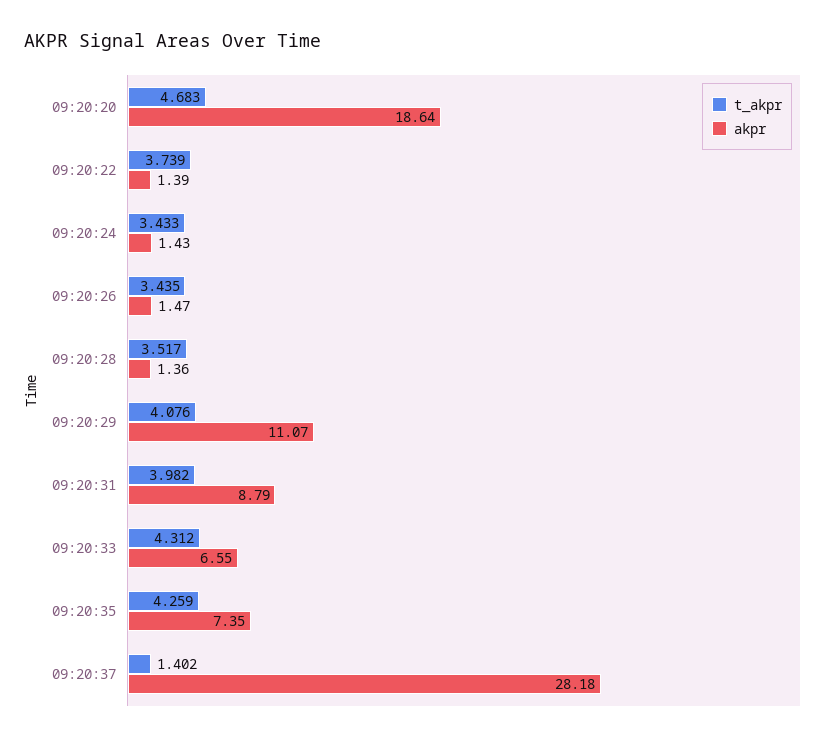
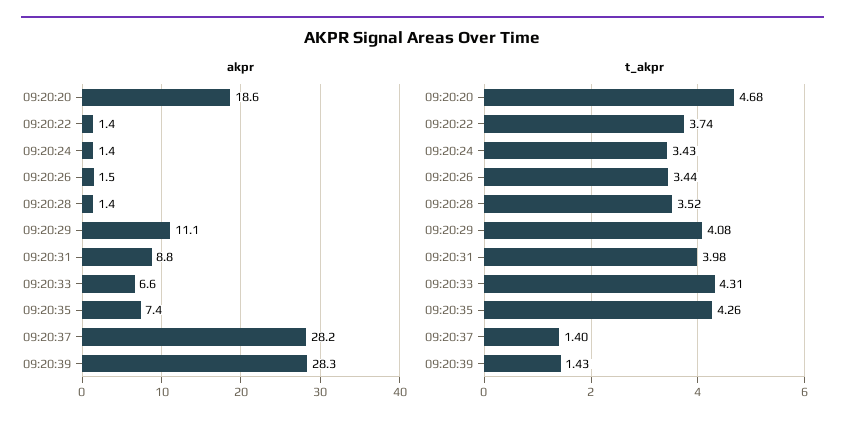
akpr, 09:20:39: none -> 28.3
t_akpr, 09:20:39: none -> 1.43

